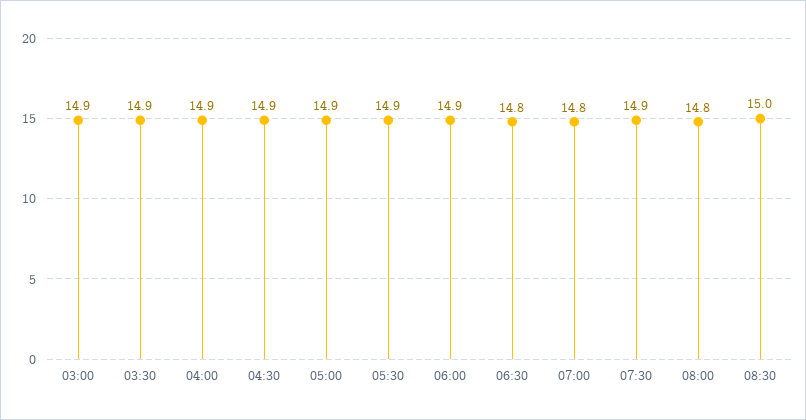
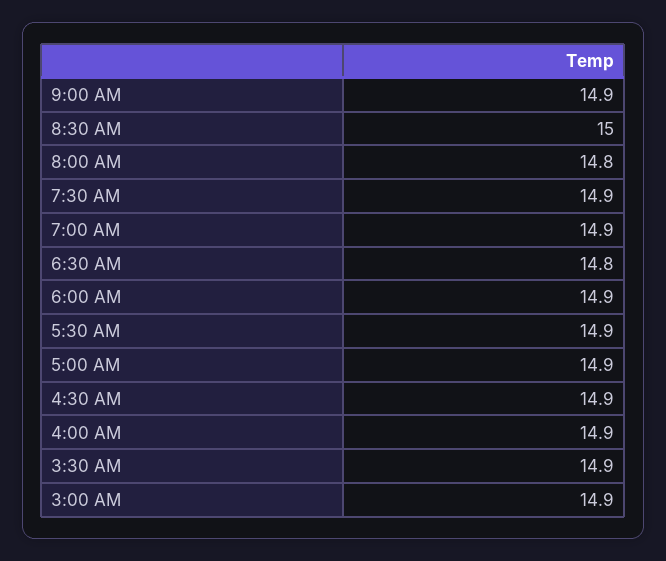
07:00: 14.8 -> 14.9
9:00 AM: none -> 14.9

